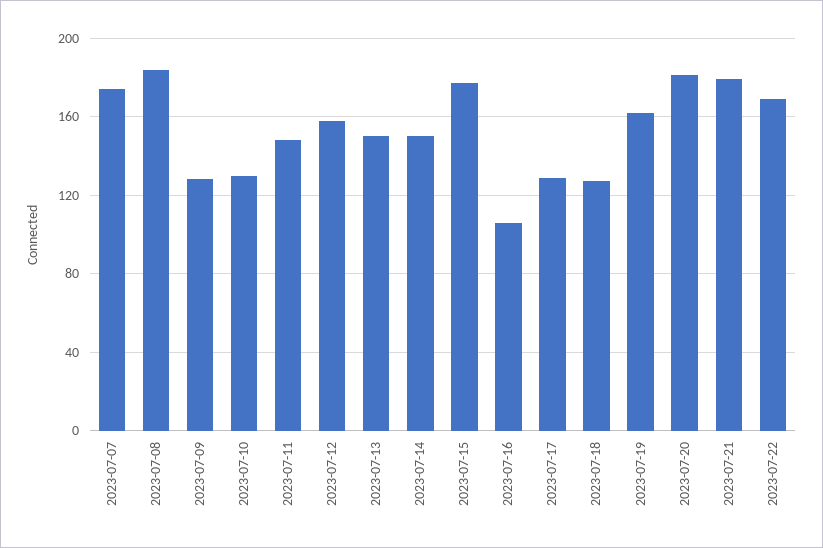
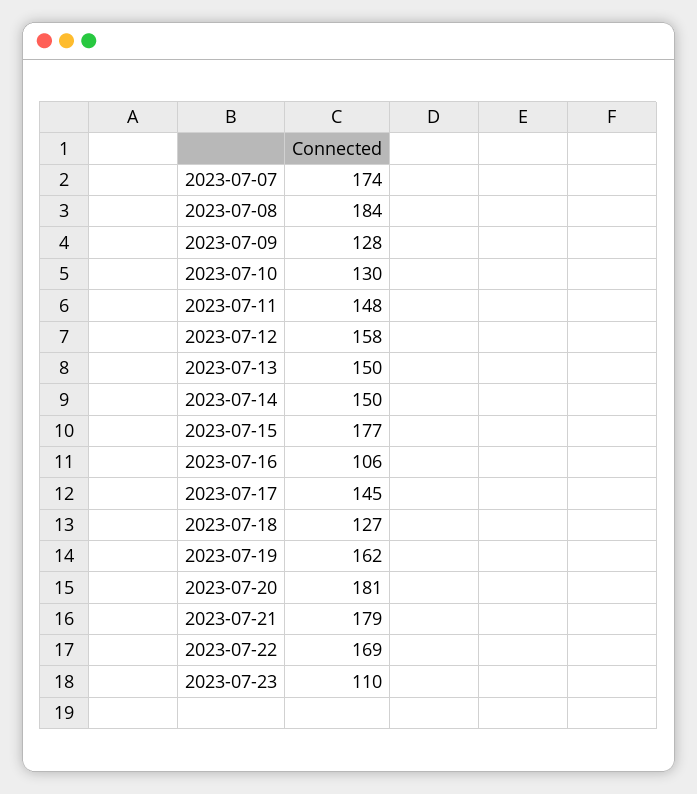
2023-07-17: 130 -> 145
2023-07-23: none -> 110

